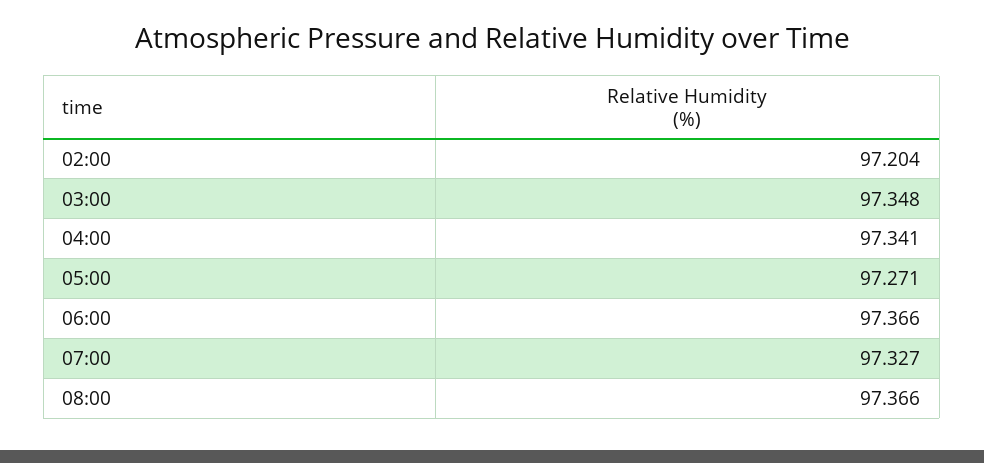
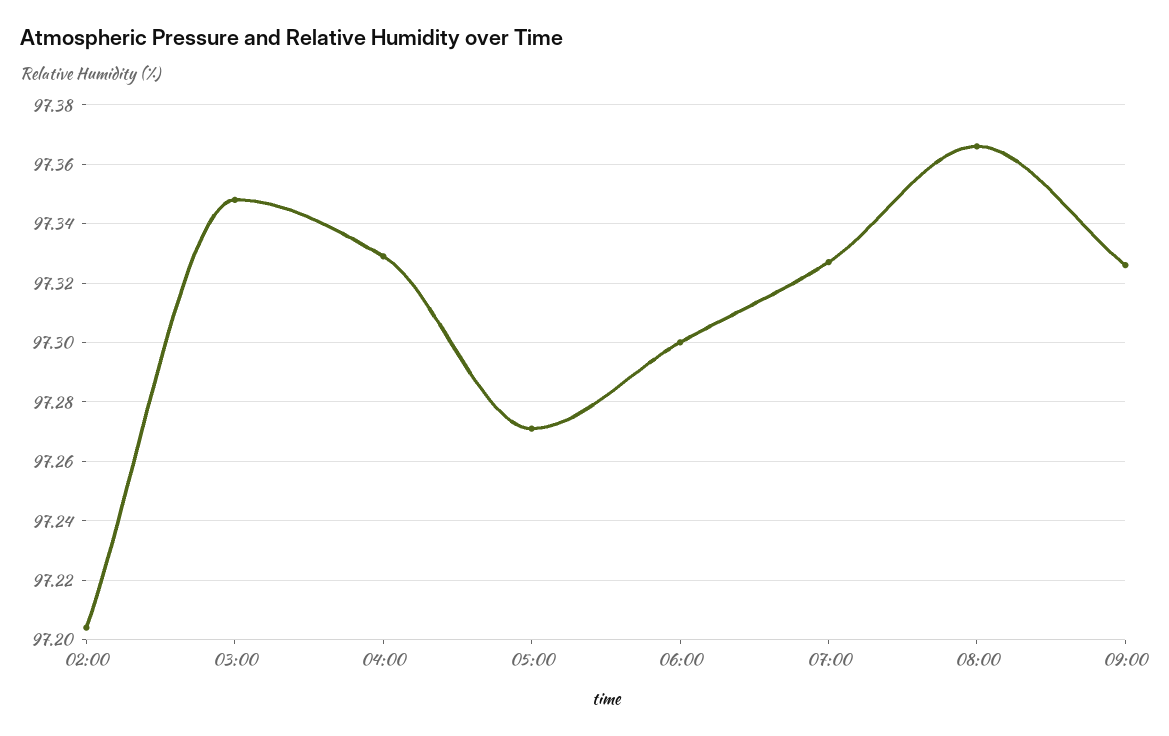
04:00: 97.341 -> 97.33
06:00: 97.366 -> 97.3
09:00: none -> 97.325

